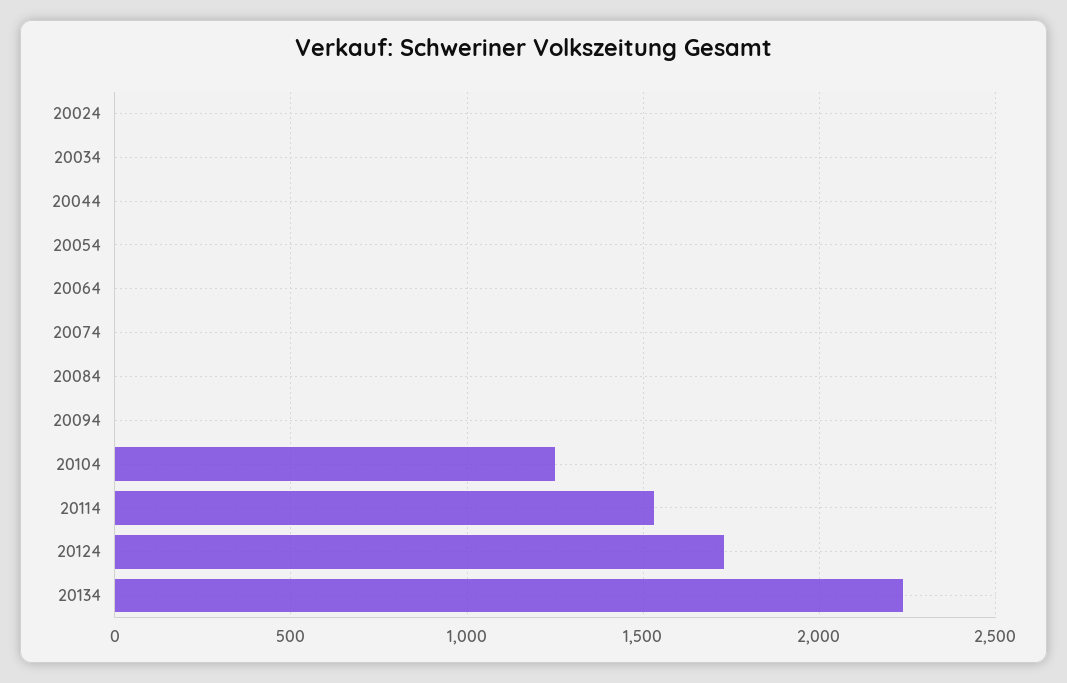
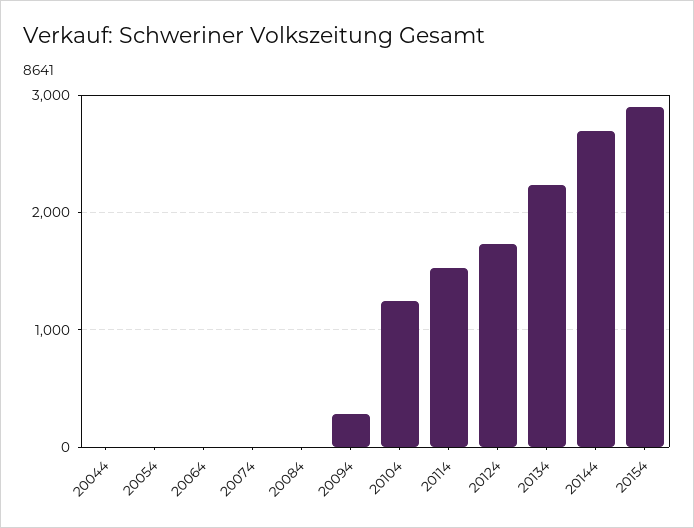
20024: 0 -> none
20034: 0 -> none
20094: 0 -> 300
20144: none -> 2700
20154: none -> 2900

